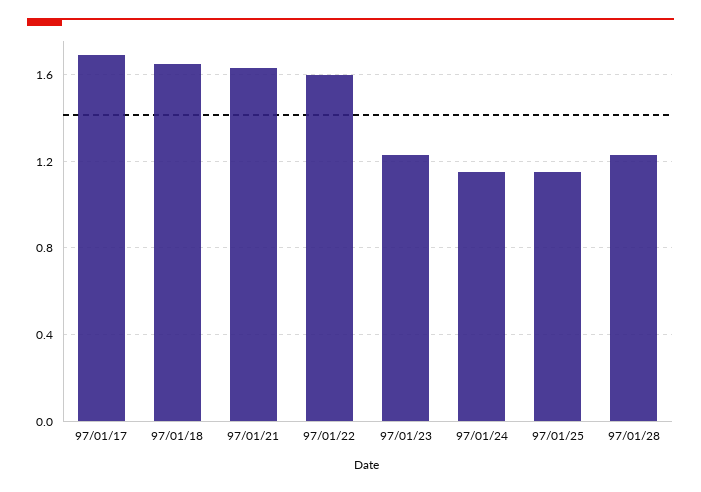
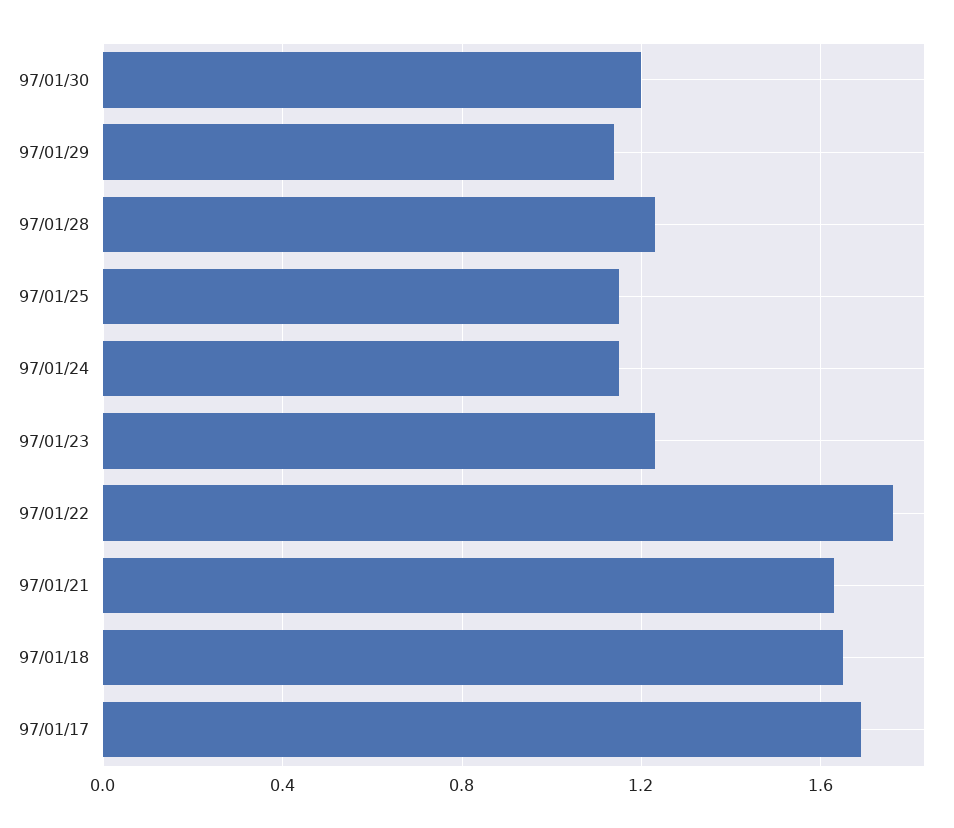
97/01/22: 1.6 -> 1.75
97/01/30: none -> 1.2
97/01/29: none -> 1.15

